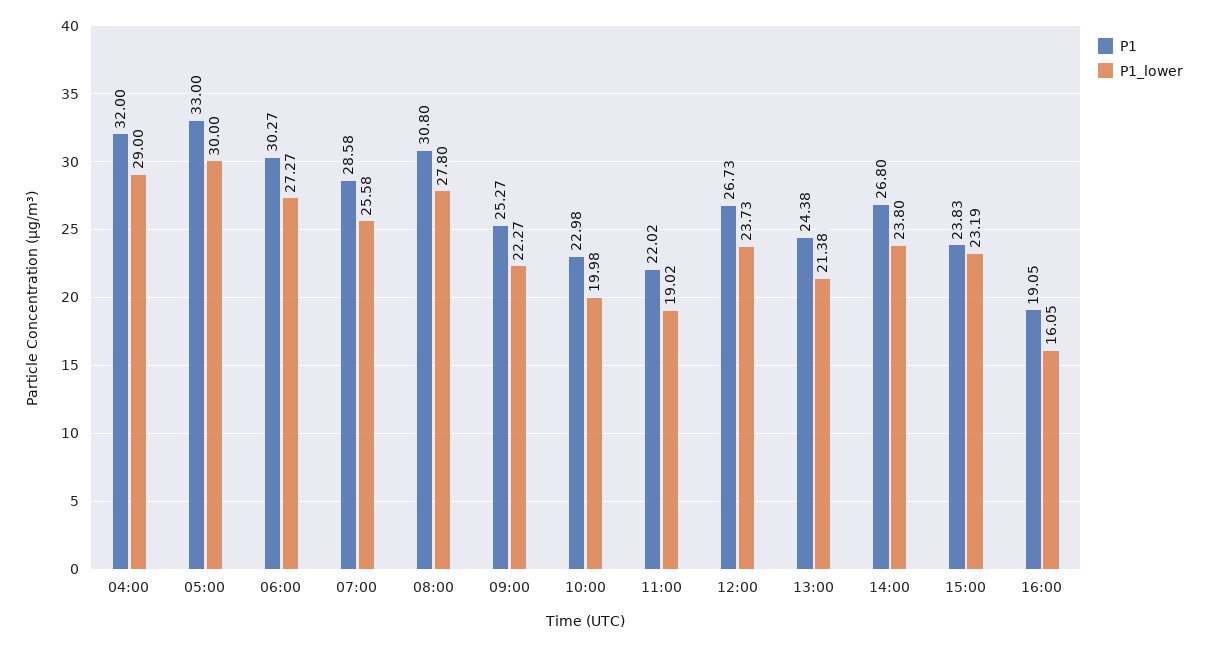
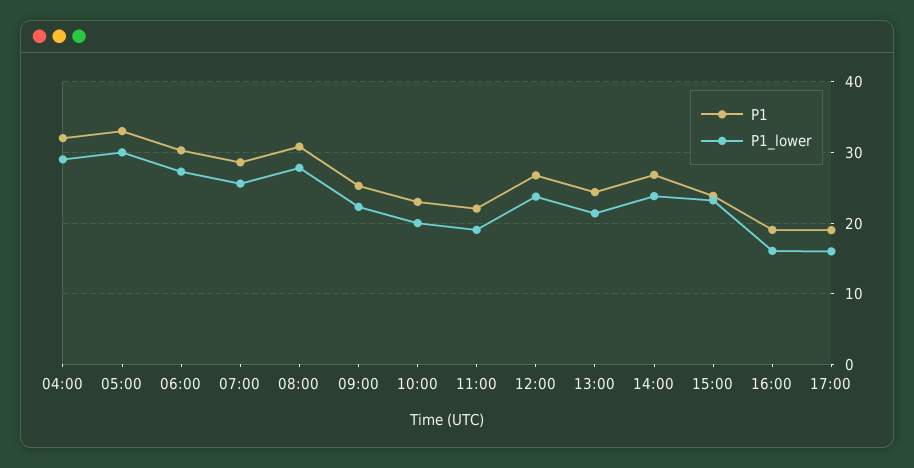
P1, 17:00: none -> 19
P1_lower, 17:00: none -> 16

